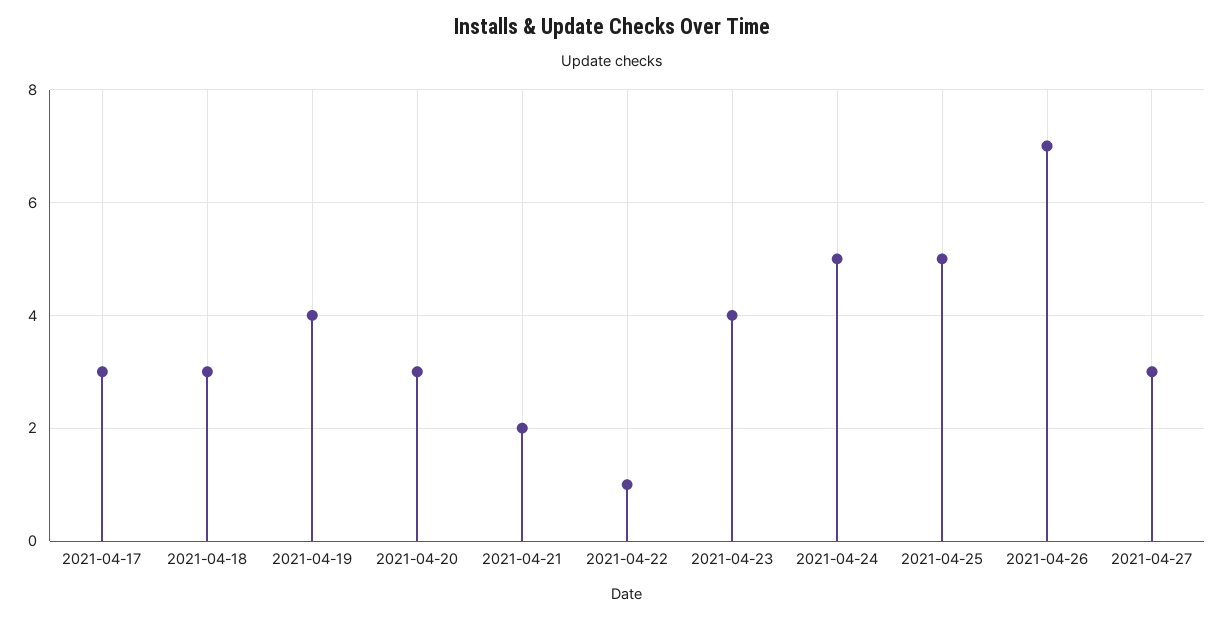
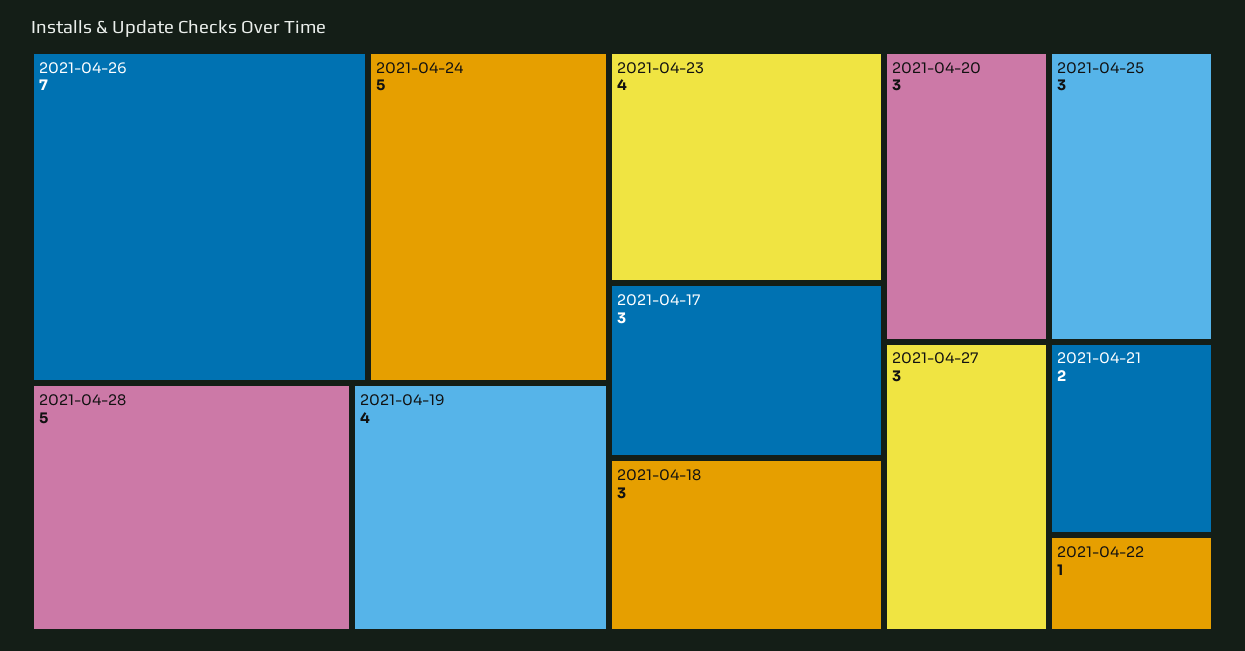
2021-04-25: 5 -> 3
2021-04-28: none -> 5

